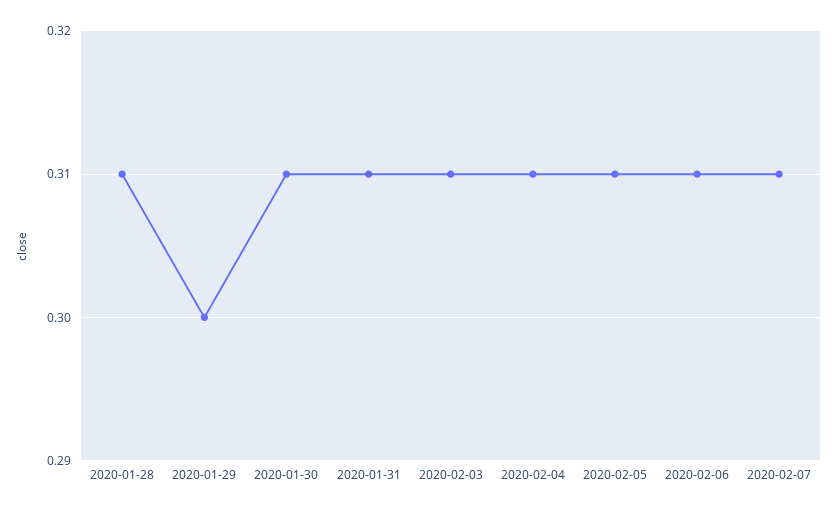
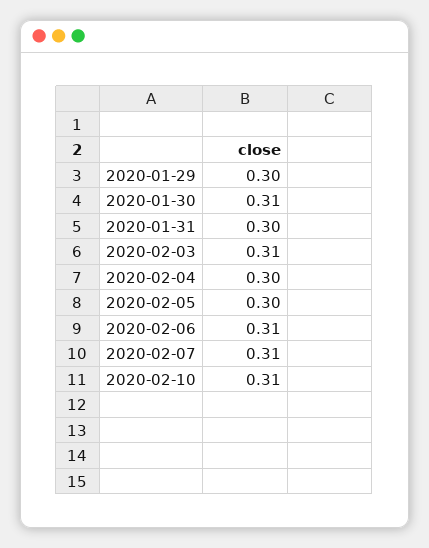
2020-01-28: 0.31 -> none
2020-01-31: 0.31 -> 0.3
2020-02-04: 0.31 -> 0.3
2020-02-05: 0.31 -> 0.3
2020-02-10: none -> 0.31

